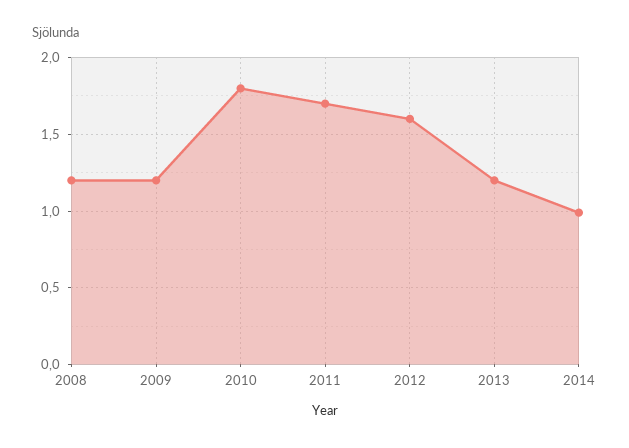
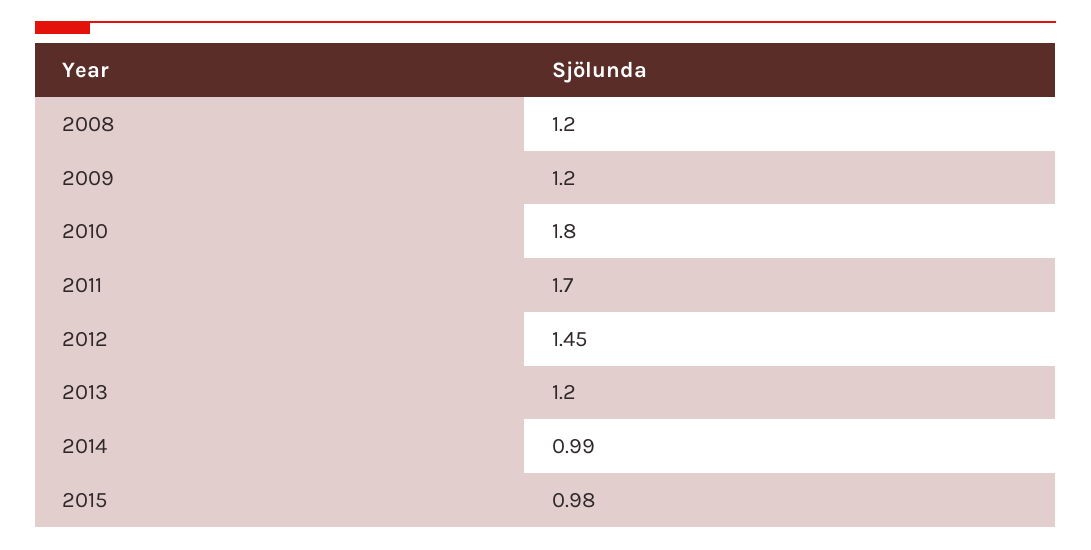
2012: 1.6 -> 1.45
2015: none -> 0.98

